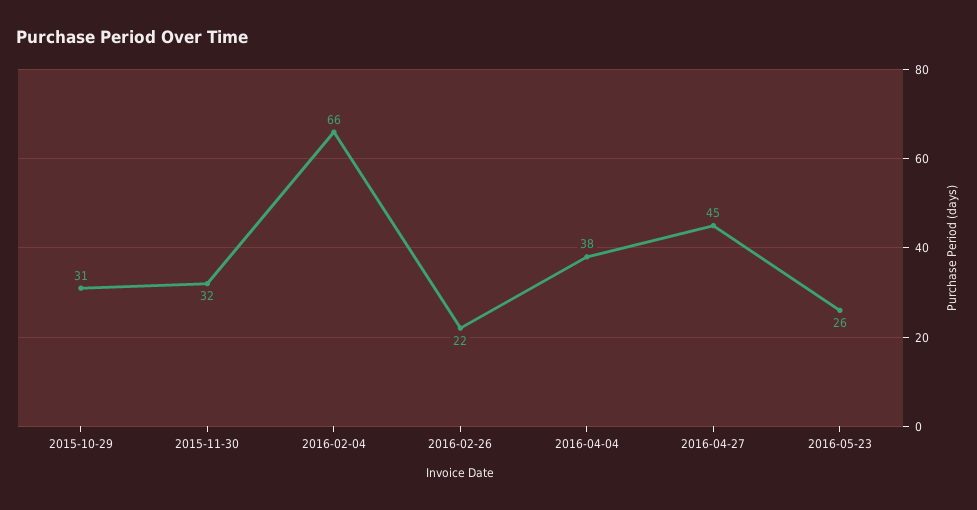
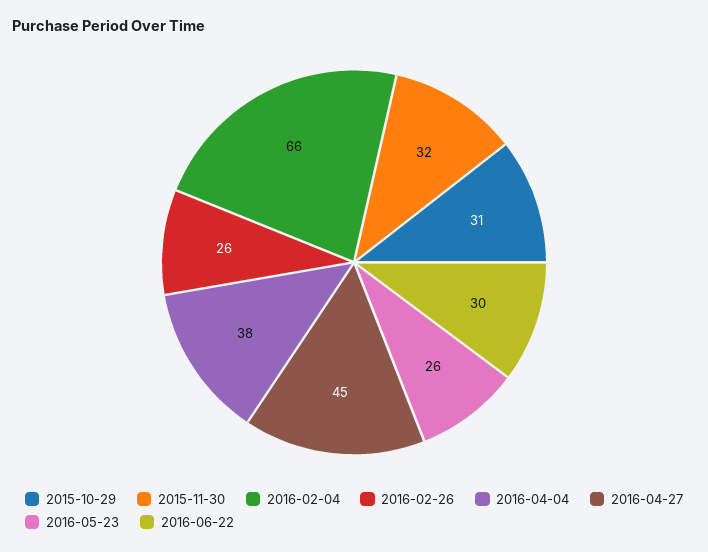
2016-02-26: 22 -> 26
2016-06-22: none -> 30

